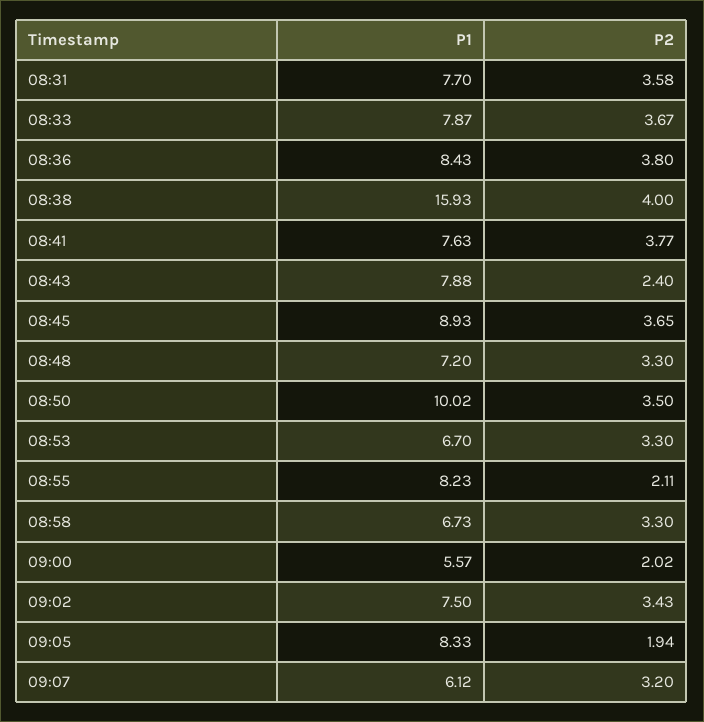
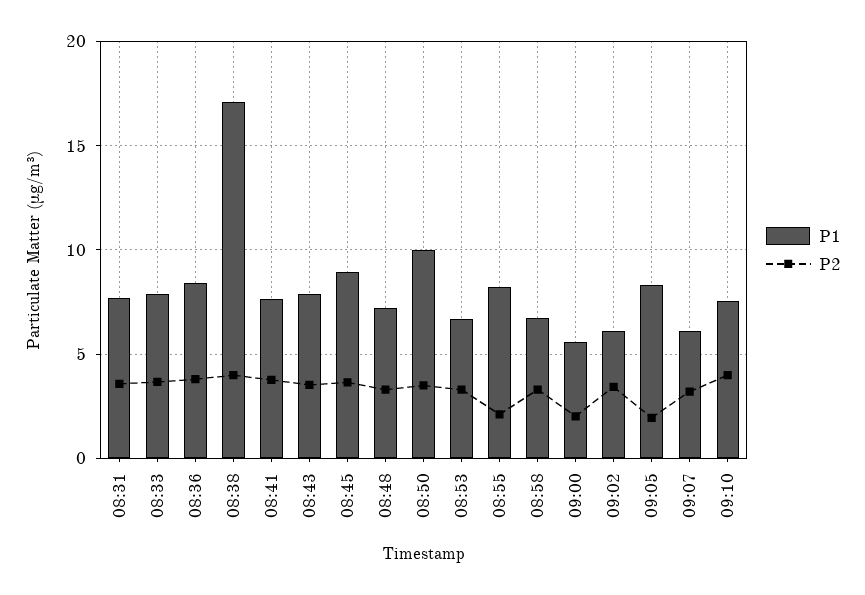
P1, 08:38: 15.93 -> 17
P2, 08:43: 2.4 -> 3.5
P1, 09:02: 7.5 -> 6
P1, 09:10: none -> 7.5
P2, 09:10: none -> 4

